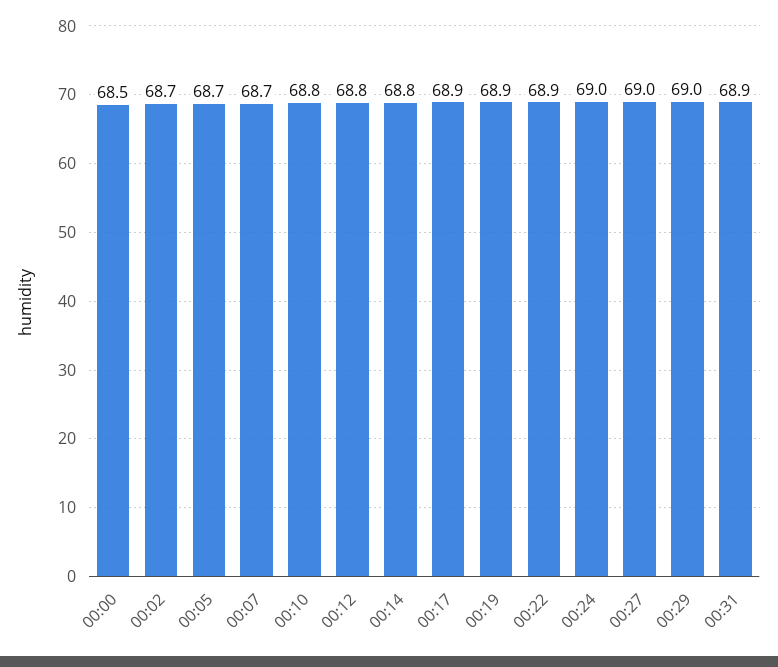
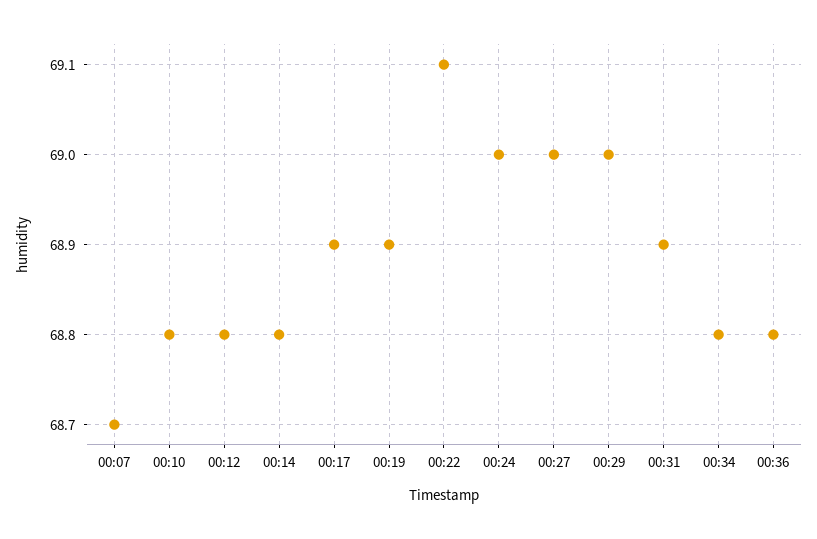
00:00: 68.5 -> none
00:02: 68.7 -> none
00:05: 68.7 -> none
00:22: 68.9 -> 69.1
00:34: none -> 68.8
00:36: none -> 68.8

